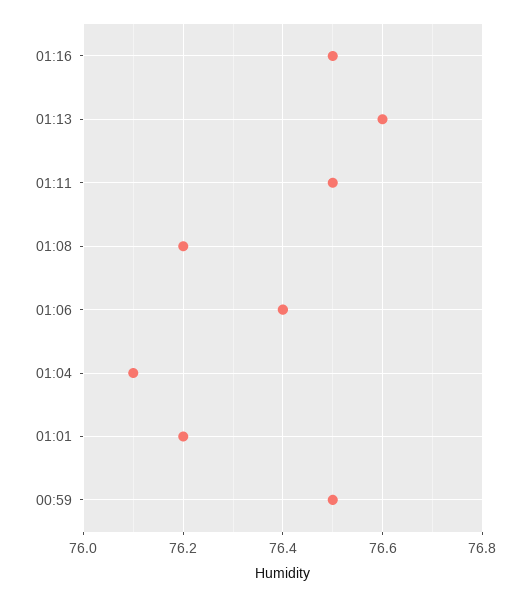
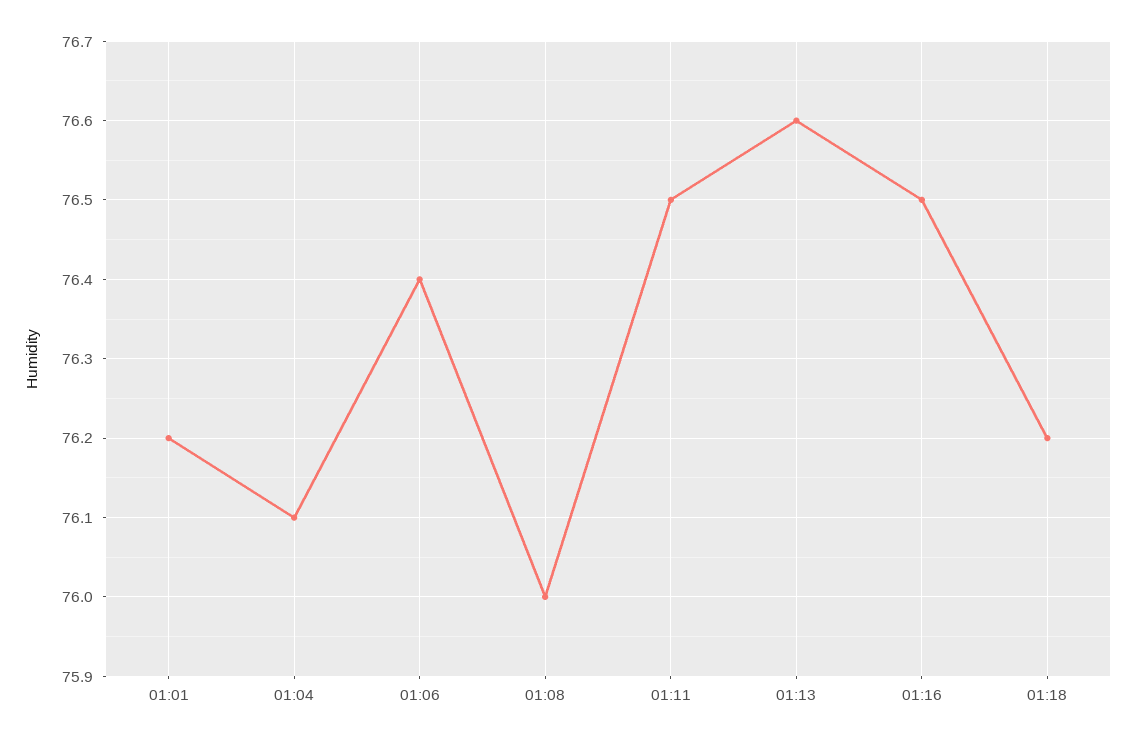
01:08: 76.2 -> 76
00:59: 76.5 -> none
01:18: none -> 76.2

